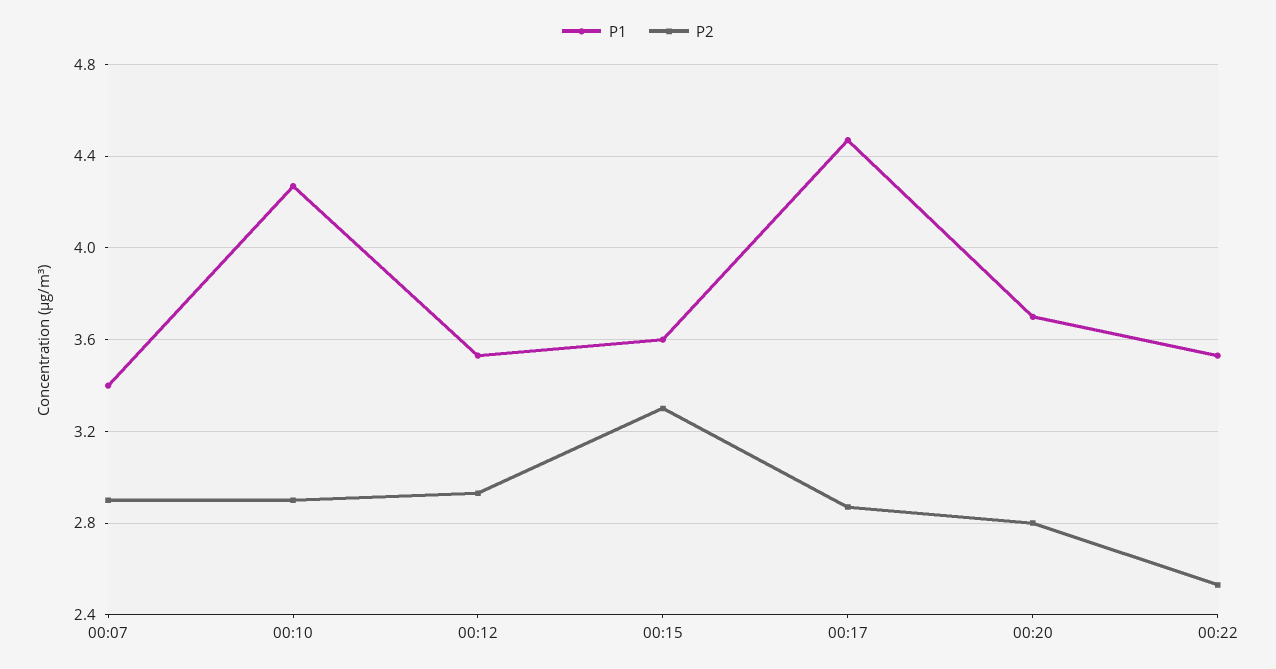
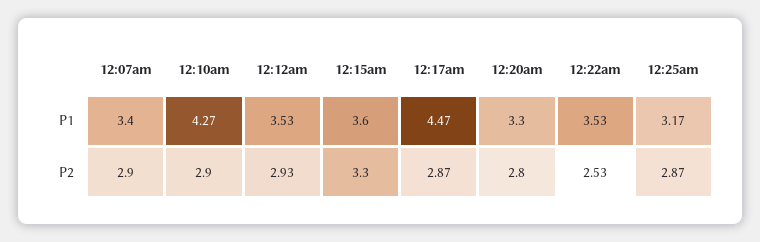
P1, 00:20: 3.7 -> 3.3
P1, 12:25am: none -> 3.17
P2, 12:25am: none -> 2.87

